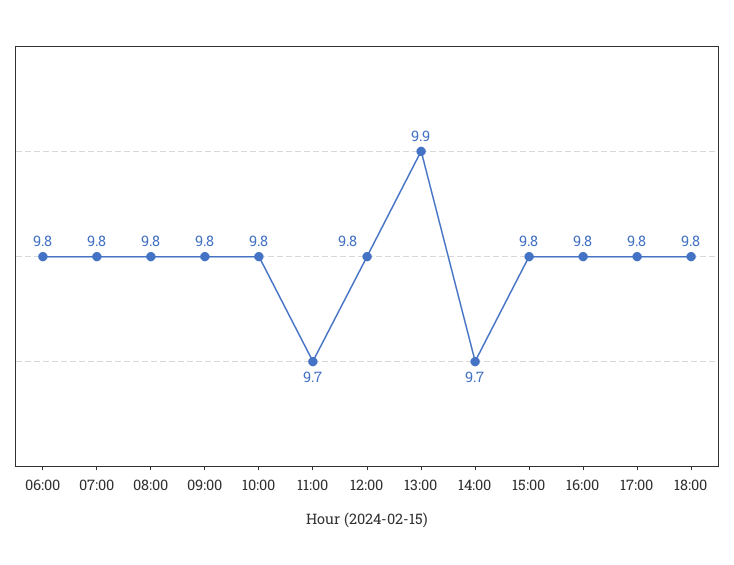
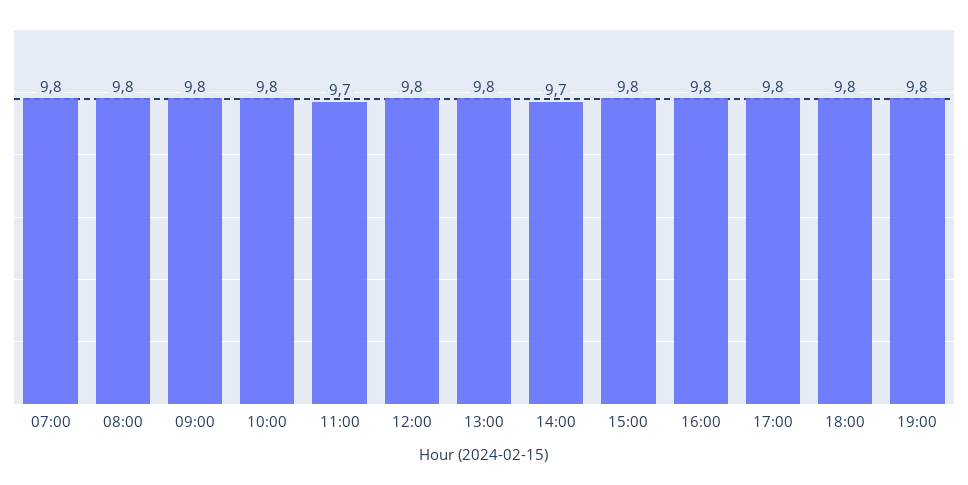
06:00: 9.8 -> none
13:00: 9.9 -> 9.8
19:00: none -> 9.8

